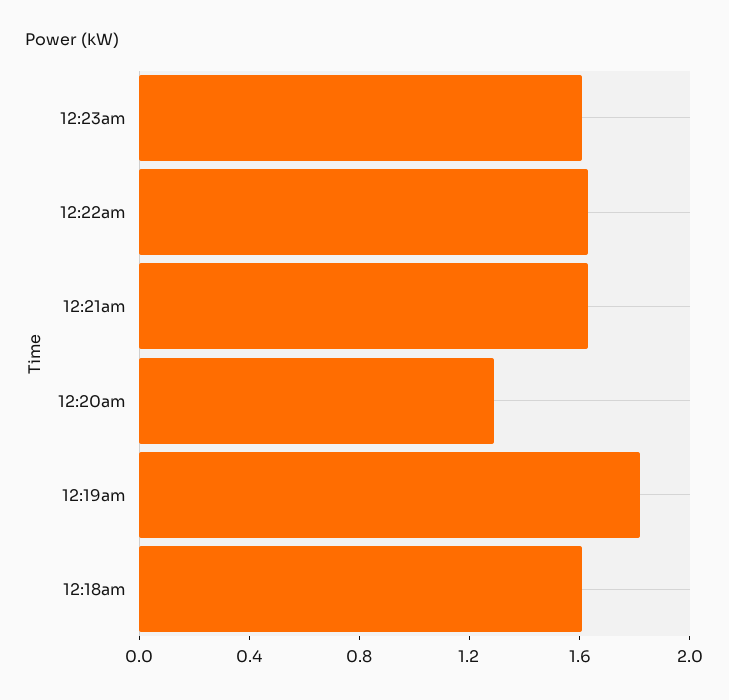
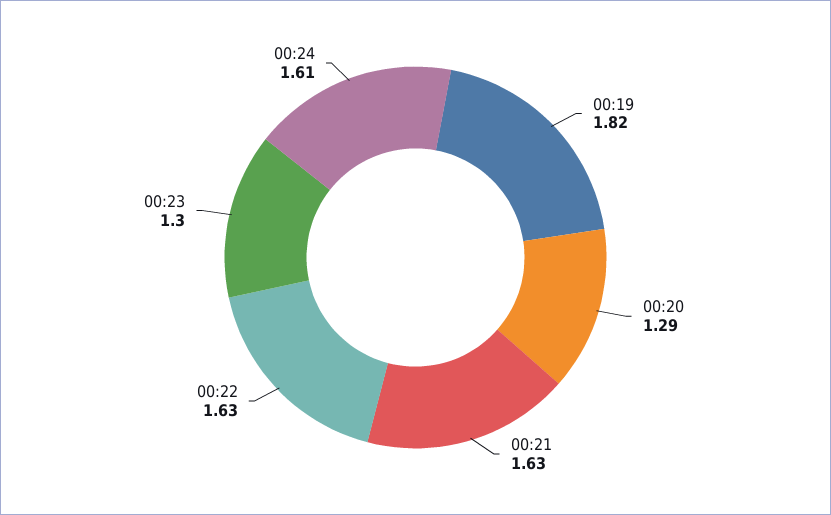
12:23am: 1.6 -> 1.3
12:18am: 1.6 -> none
00:24: none -> 1.61

